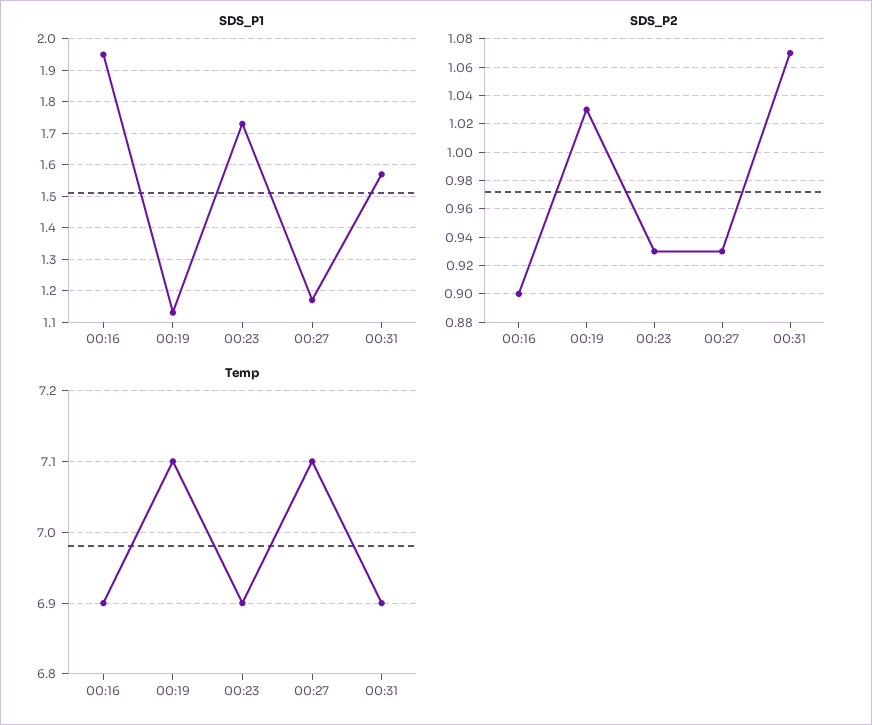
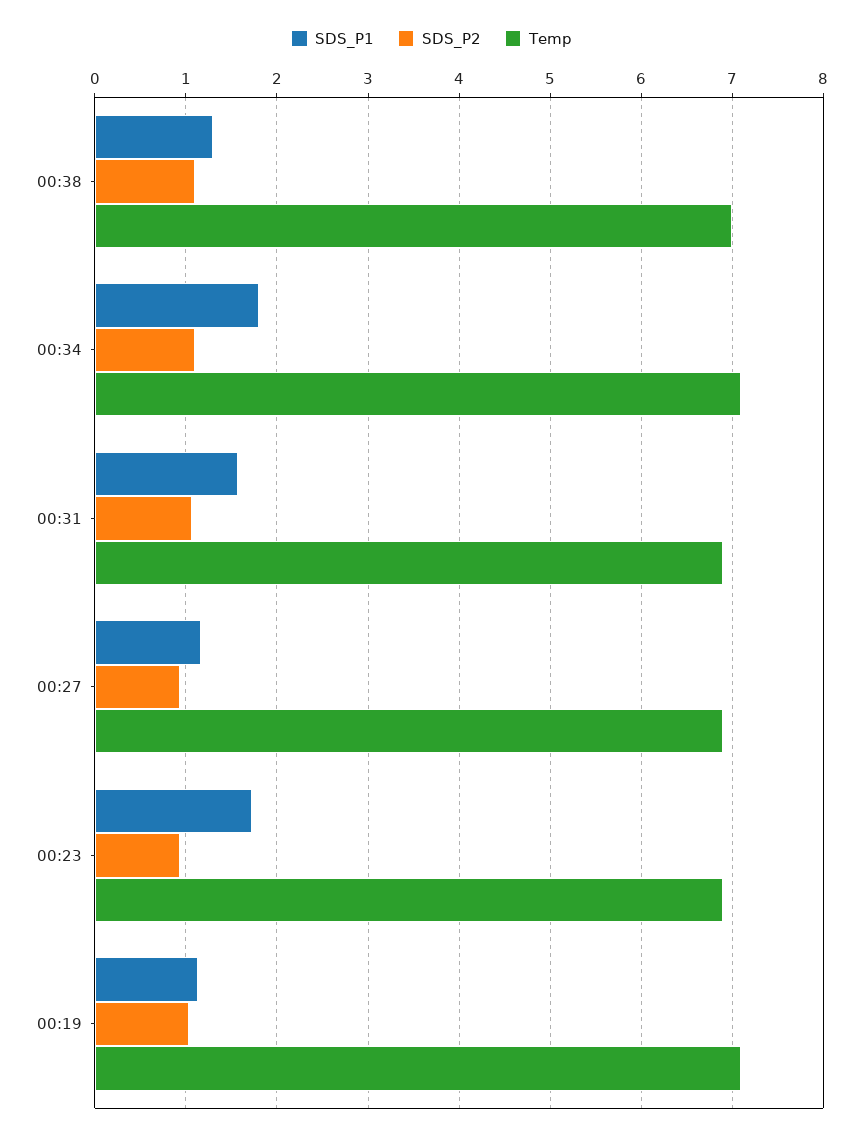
SDS_P1, 00:16: 1.95 -> none
SDS_P2, 00:16: 0.9 -> none
Temp, 00:16: 6.9 -> none
Temp, 00:27: 7.1 -> 6.9
SDS_P1, 00:38: none -> 1.3
SDS_P2, 00:38: none -> 1.1
Temp, 00:38: none -> 7
SDS_P1, 00:34: none -> 1.8
SDS_P2, 00:34: none -> 1.1
Temp, 00:34: none -> 7.1

